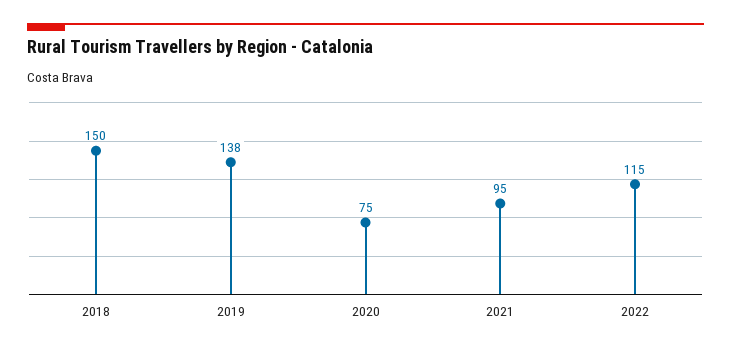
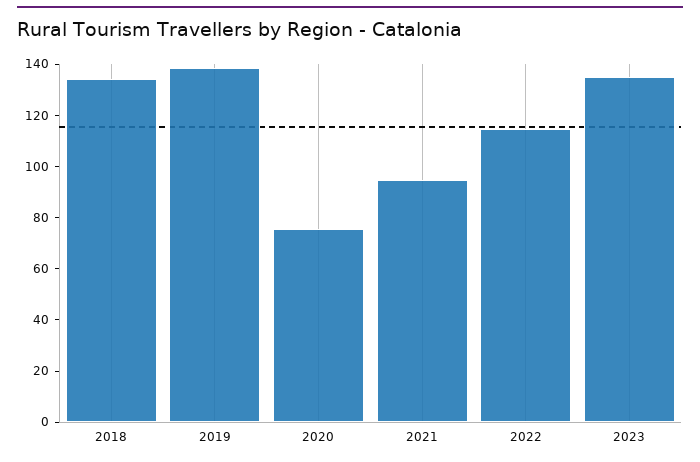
2018: 150 -> 135
2023: none -> 135

